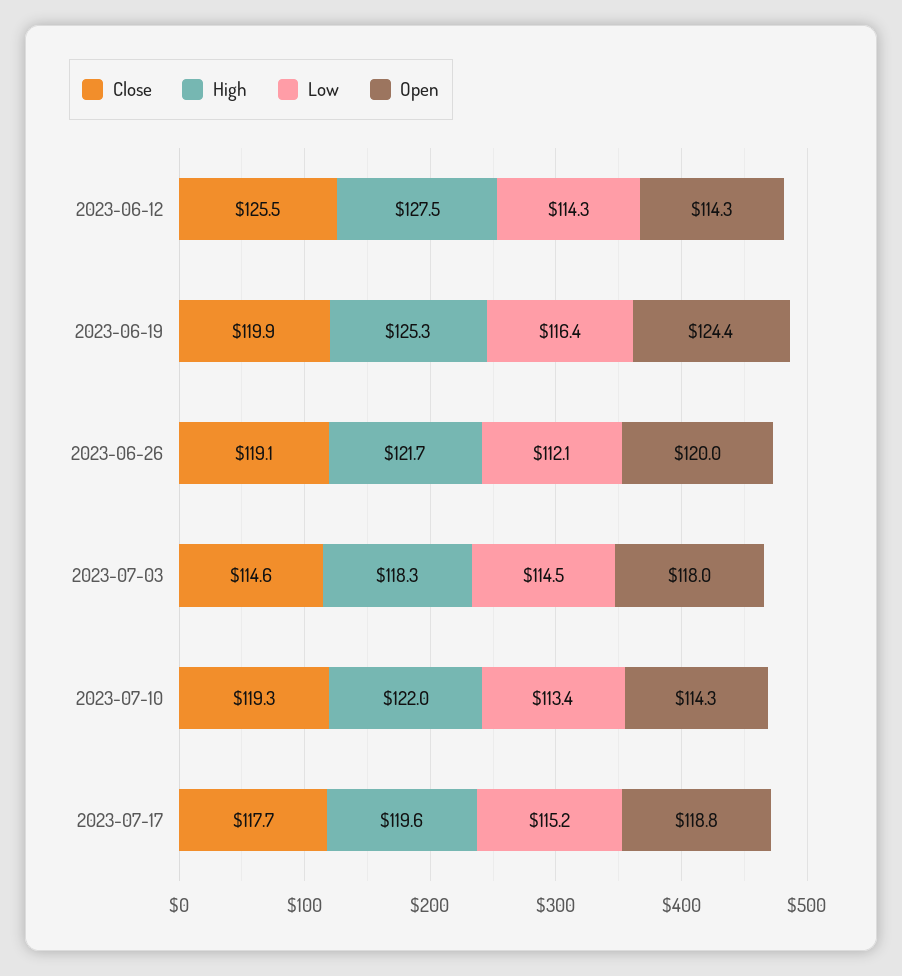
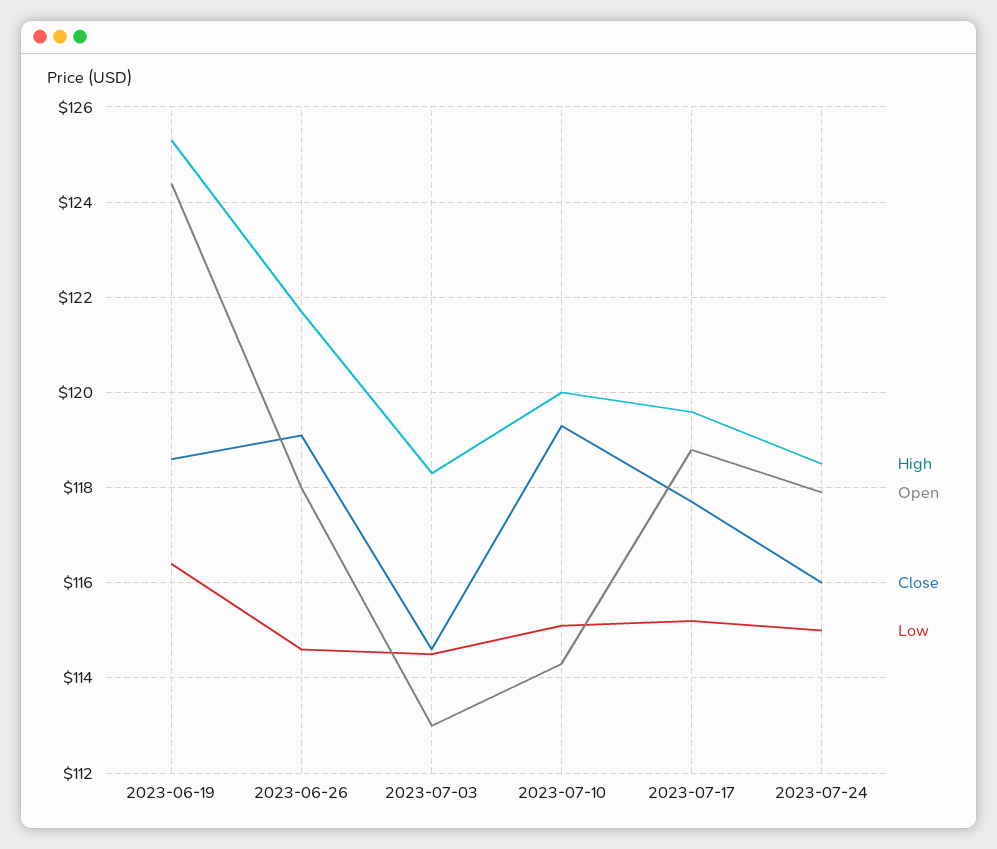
Close, 2023-06-12: 125.5 -> none
High, 2023-06-12: 127.5 -> none
Low, 2023-06-12: 114.3 -> none
Open, 2023-06-12: 114.3 -> none
Close, 2023-06-19: 119.9 -> 118.5
Low, 2023-06-26: 112.1 -> 114.5
Open, 2023-06-26: 120 -> 118
Open, 2023-07-03: 118 -> 113
High, 2023-07-10: 122 -> 120
Low, 2023-07-10: 113.4 -> 115
High, 2023-07-24: none -> 118.5
Open, 2023-07-24: none -> 118
Close, 2023-07-24: none -> 116
Low, 2023-07-24: none -> 115

